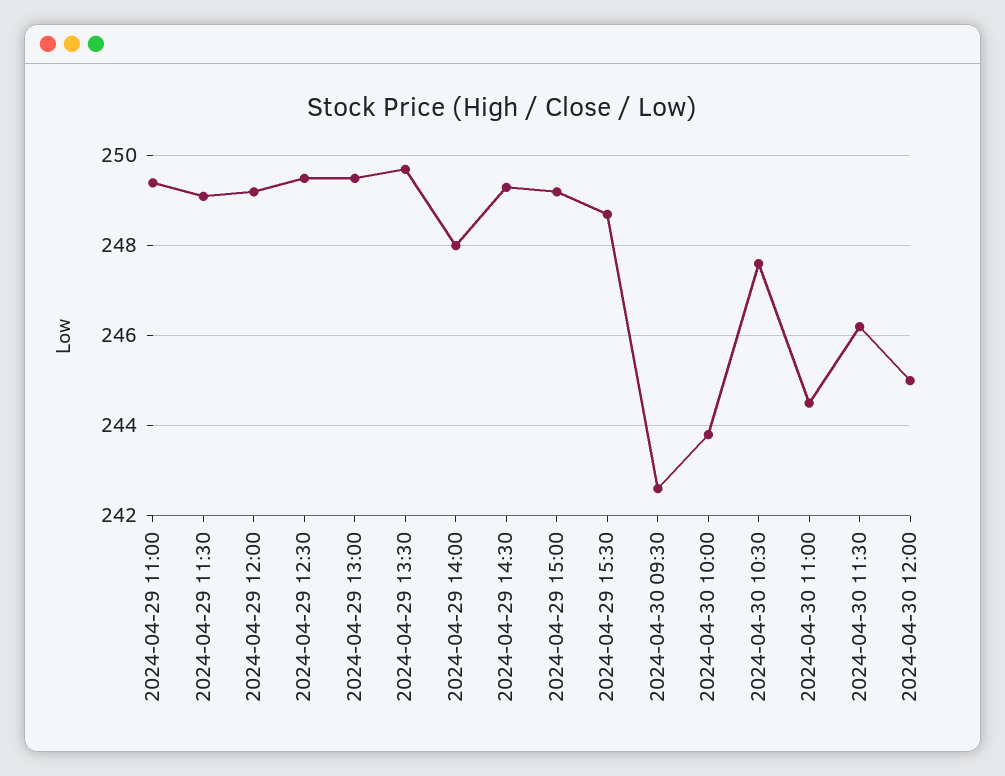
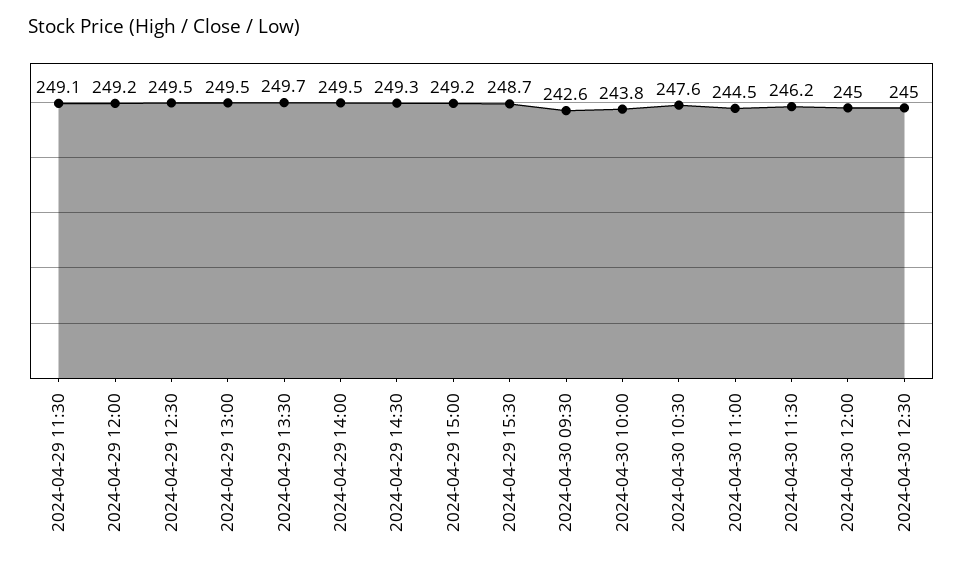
2024-04-29 11:00: 249.5 -> none
2024-04-29 14:00: 248 -> 249.5
2024-04-30 12:30: none -> 245

